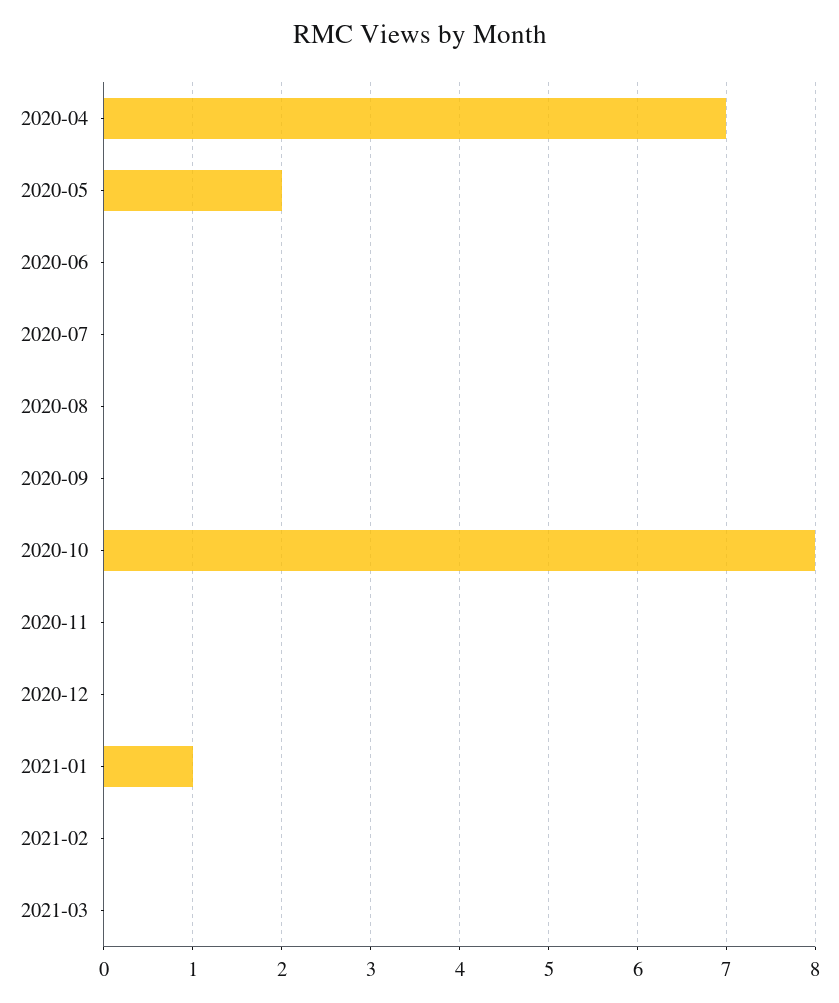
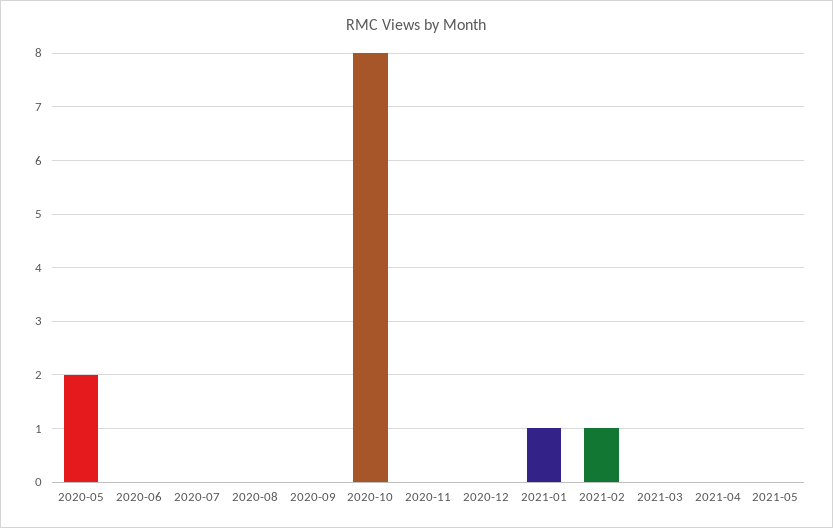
2020-04: 7 -> none
2021-02: 0 -> 1
2021-04: none -> 0
2021-05: none -> 0

